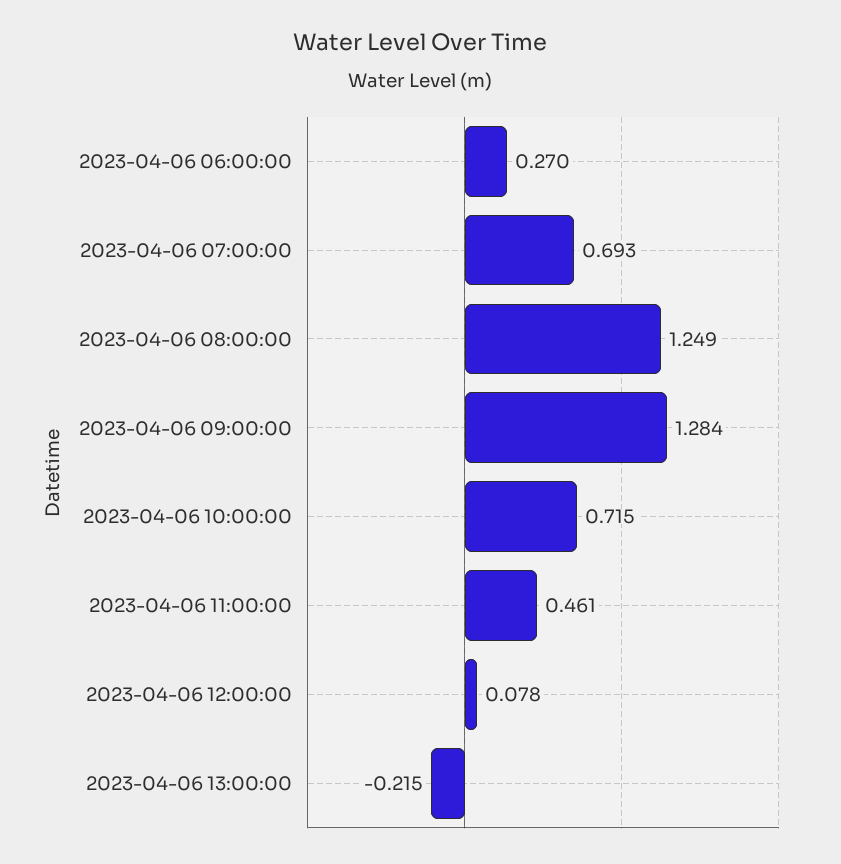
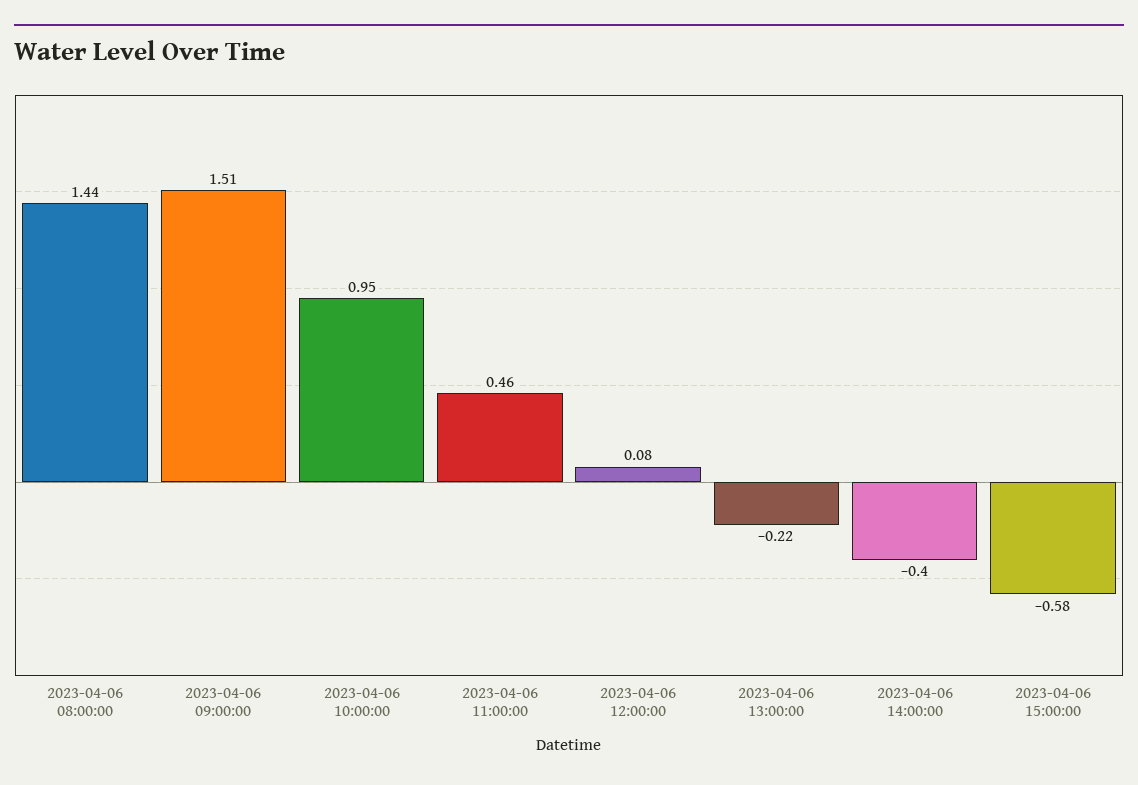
2023-04-06 06:00:00: 0.27 -> none
2023-04-06 07:00:00: 0.693 -> none
2023-04-06 08:00:00: 1.249 -> 1.44
2023-04-06 09:00:00: 1.284 -> 1.51
2023-04-06 10:00:00: 0.715 -> 0.95
2023-04-06 14:00:00: none -> -0.4
2023-04-06 15:00:00: none -> -0.58

